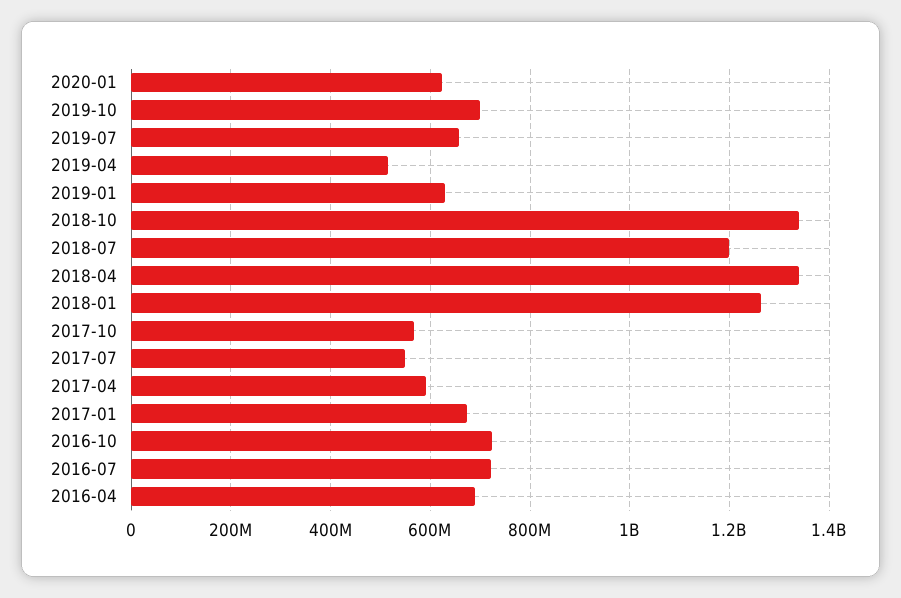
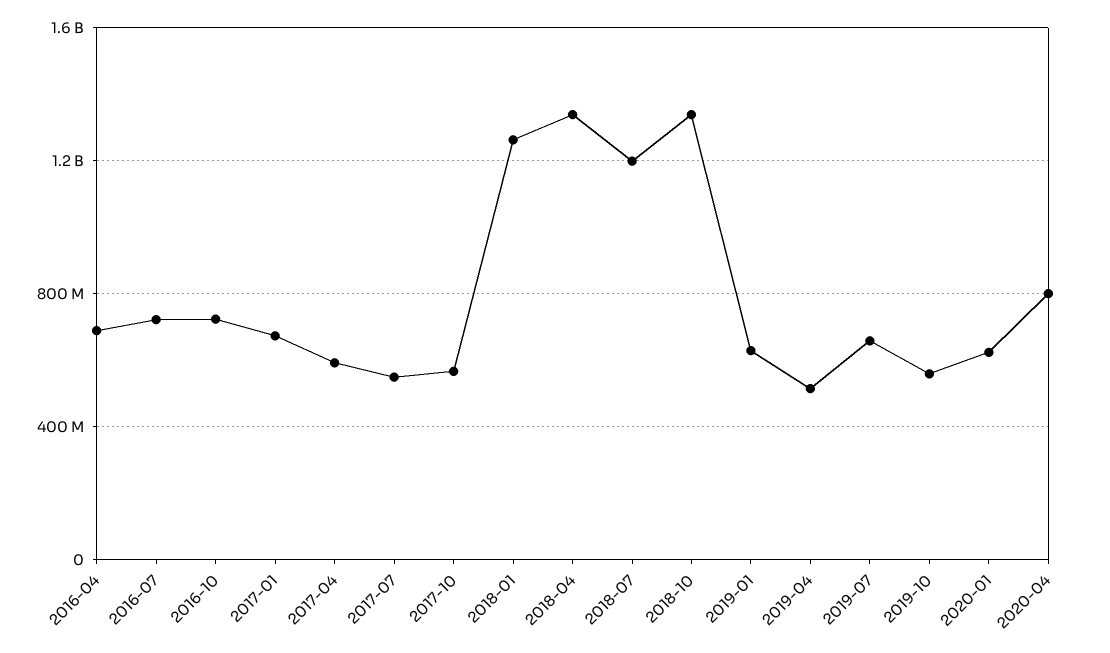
2019-10: 700000000 -> 550000000
2020-04: none -> 800000000

